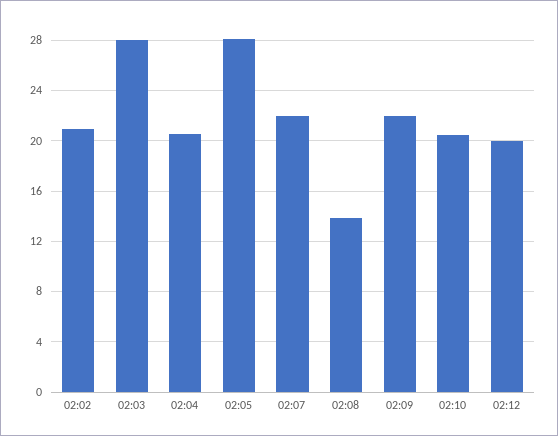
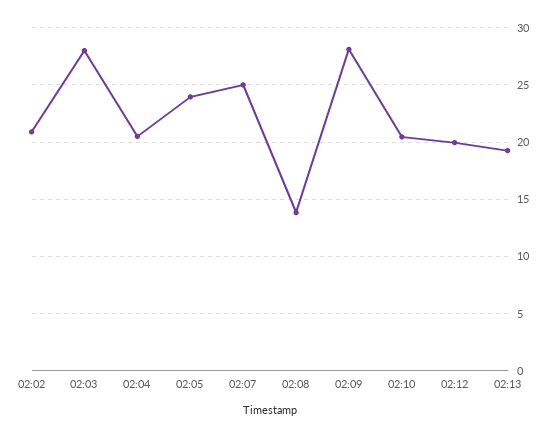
02:05: 28 -> 24
02:07: 22 -> 25
02:09: 22 -> 28
02:13: none -> 19

